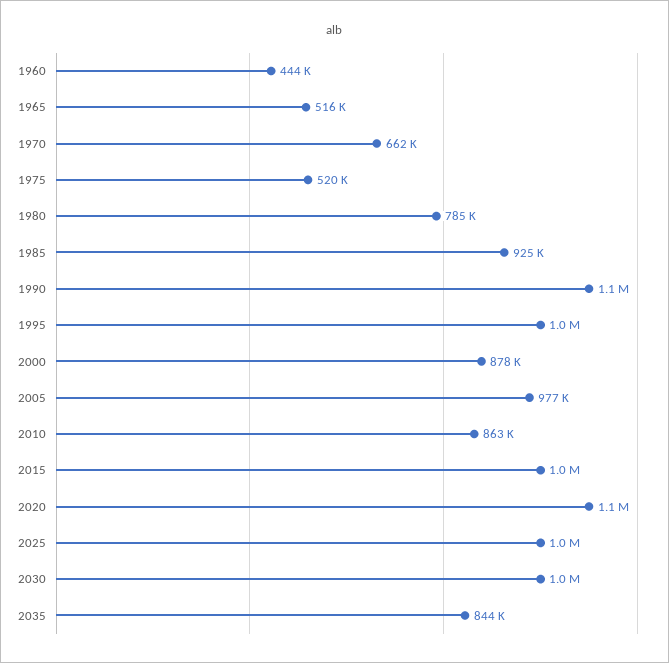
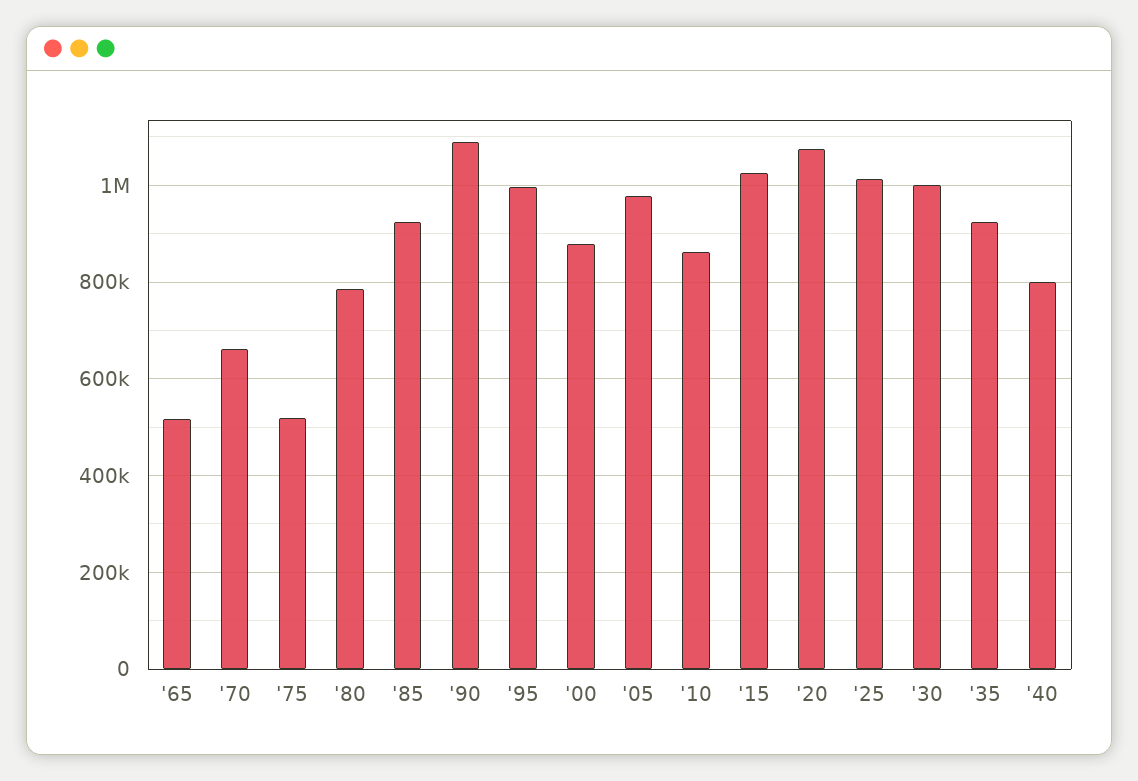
1960: 444000 -> none
2035: 844000 -> 920000
'40: none -> 800000

